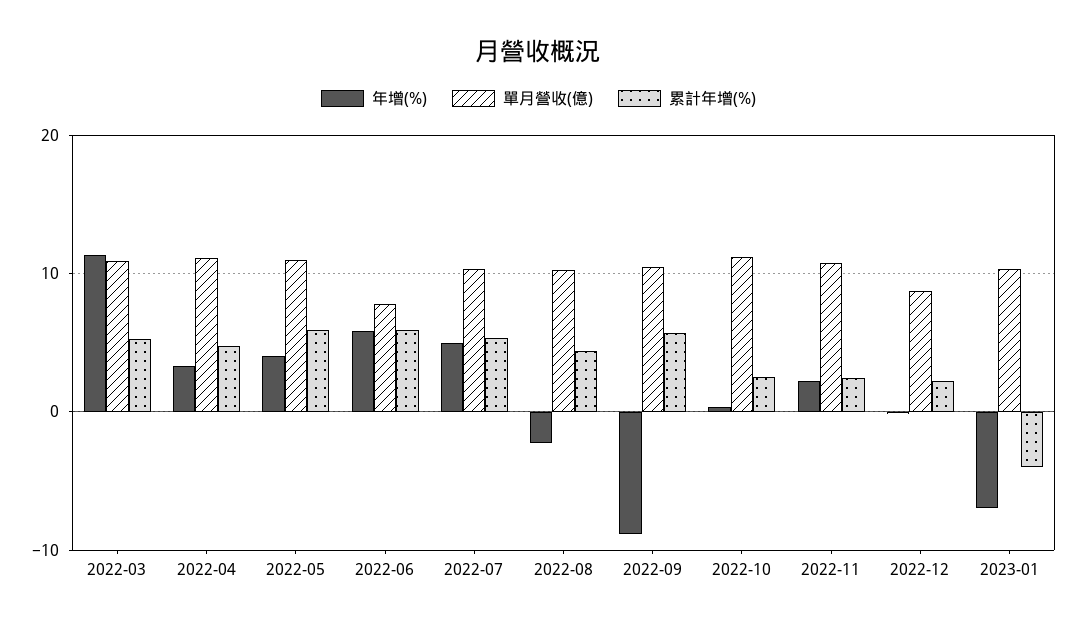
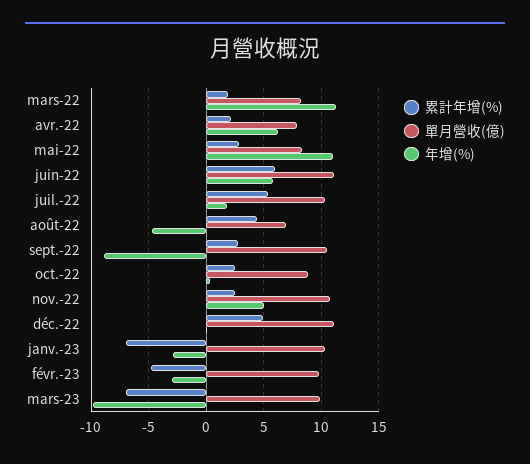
單月營收(億), 2022-03: 11 -> 8
累計年增(%), 2022-03: 5 -> 2
年增(%), 2022-04: 3 -> 6
單月營收(億), 2022-04: 11 -> 8
累計年增(%), 2022-04: 5 -> 2
年增(%), 2022-05: 4 -> 11
單月營收(億), 2022-05: 11 -> 8
累計年增(%), 2022-05: 6 -> 3
單月營收(億), 2022-06: 8 -> 11
年增(%), 2022-07: 5 -> 2
年增(%), 2022-08: -2 -> -5
單月營收(億), 2022-08: 10 -> 7
累計年增(%), 2022-09: 6 -> 3
單月營收(億), 2022-10: 11 -> 9
年增(%), 2022-11: 2 -> 5
單月營收(億), 2022-12: 9 -> 11
累計年增(%), 2022-12: 2 -> 5
年增(%), 2023-01: -7 -> -3
累計年增(%), 2023-01: -4 -> -7
累計年增(%), févr.-23: none -> -5
單月營收(億), févr.-23: none -> 10
年增(%), févr.-23: none -> -3
累計年增(%), mars-23: none -> -7
單月營收(億), mars-23: none -> 10
年增(%), mars-23: none -> -10

